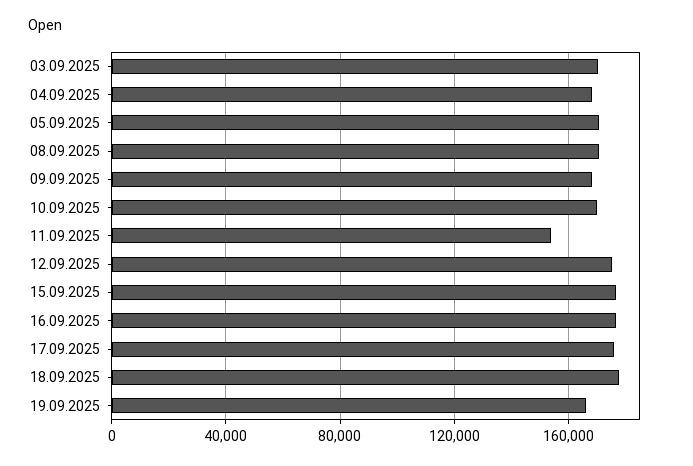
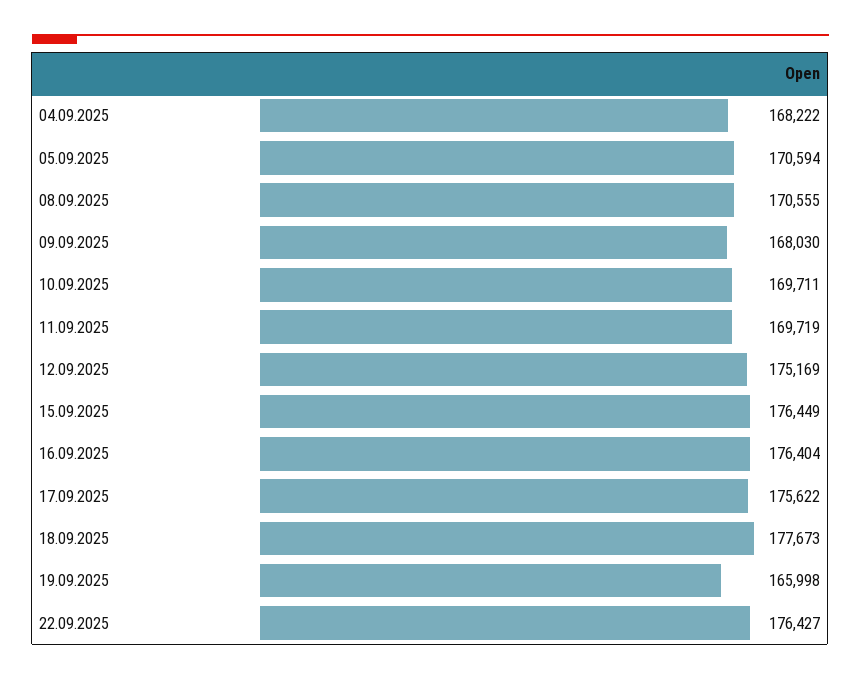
03.09.2025: 170000 -> none
11.09.2025: 155000 -> 169719
22.09.2025: none -> 176427

